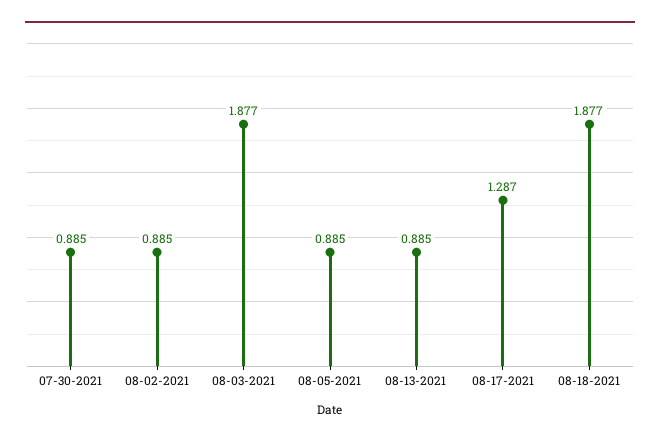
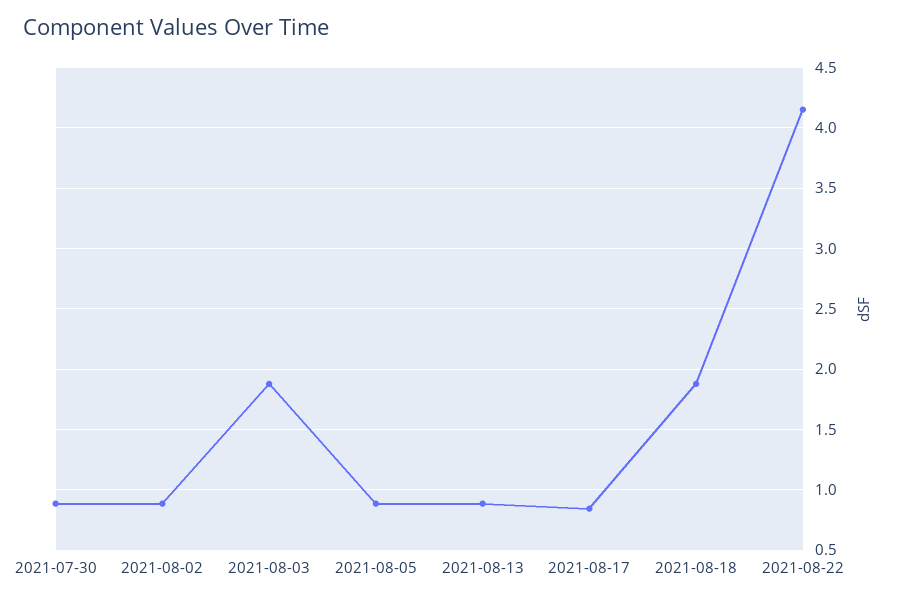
08-17-2021: 1.287 -> 0.85
2021-08-22: none -> 4.15

